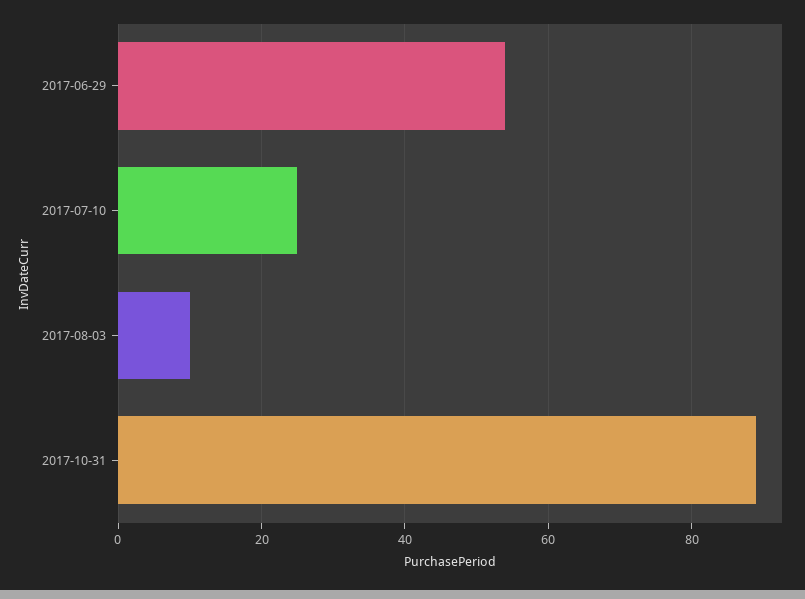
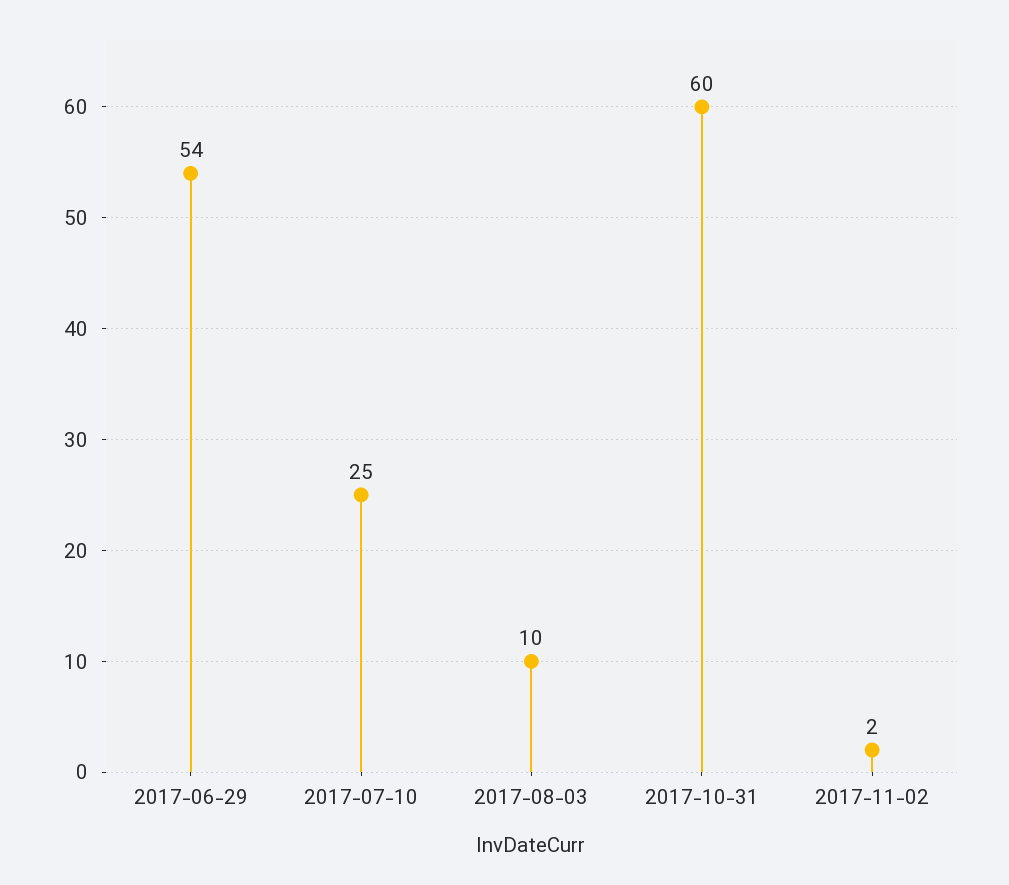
2017-10-31: 90 -> 60
2017-11-02: none -> 2

